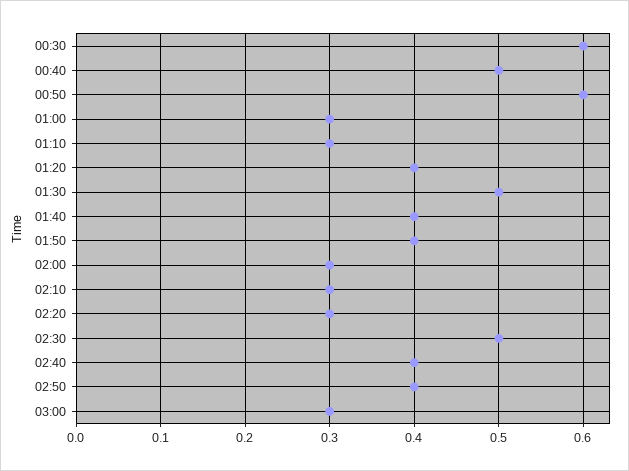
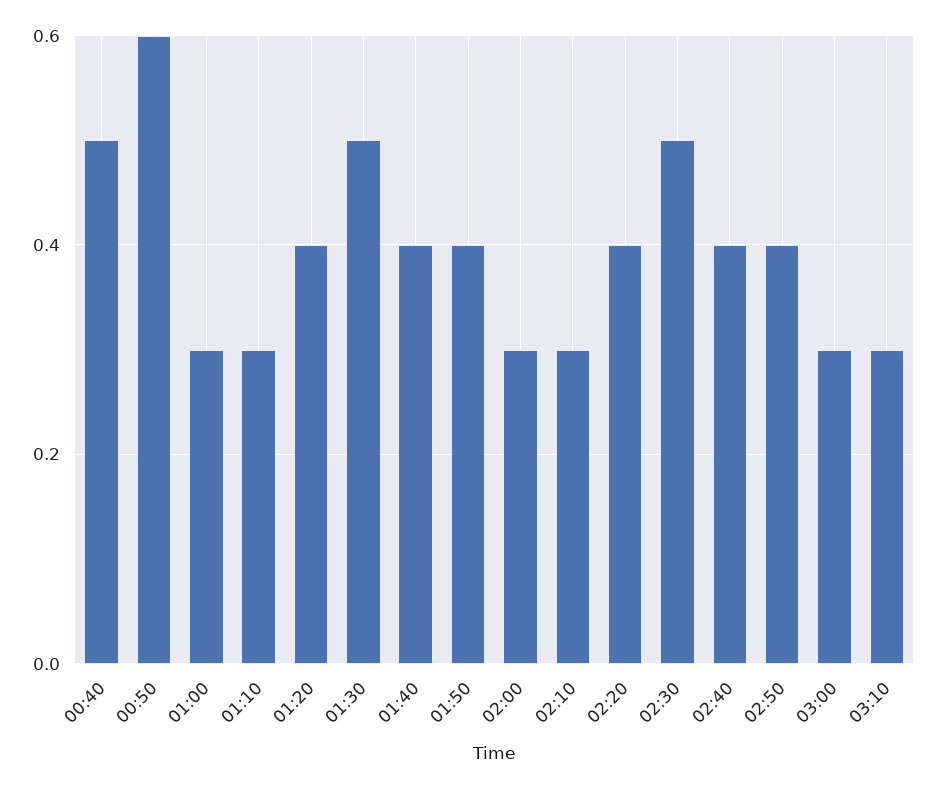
00:30: 0.6 -> none
02:20: 0.3 -> 0.4
03:10: none -> 0.3

